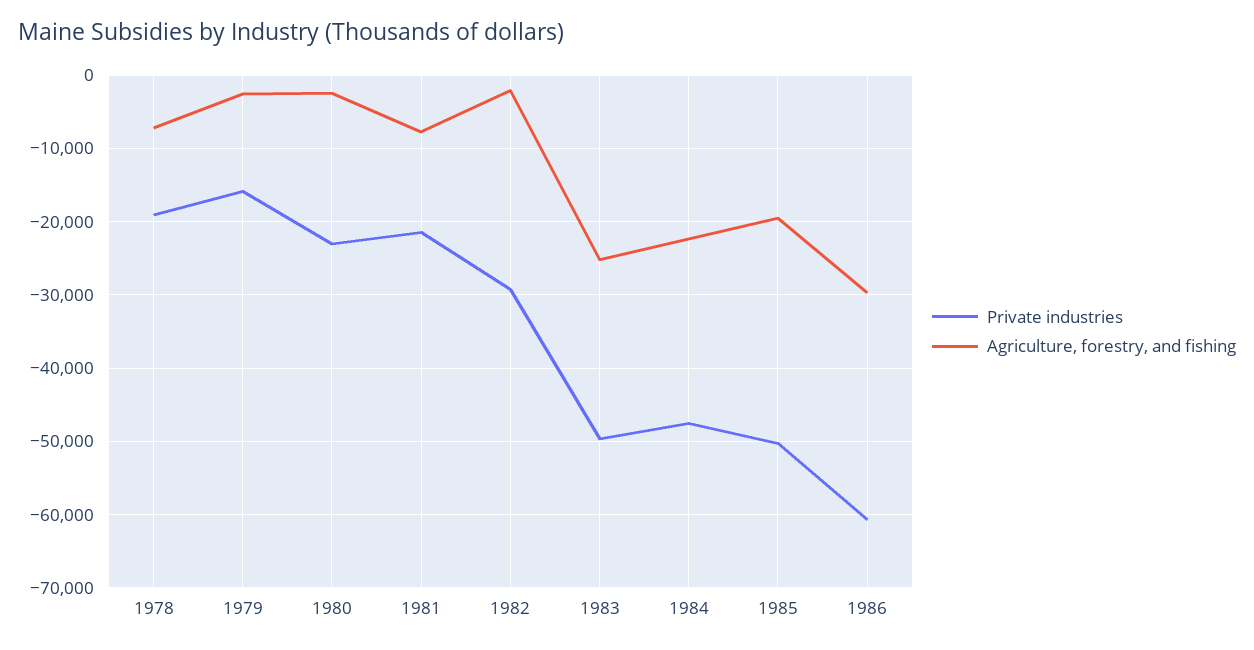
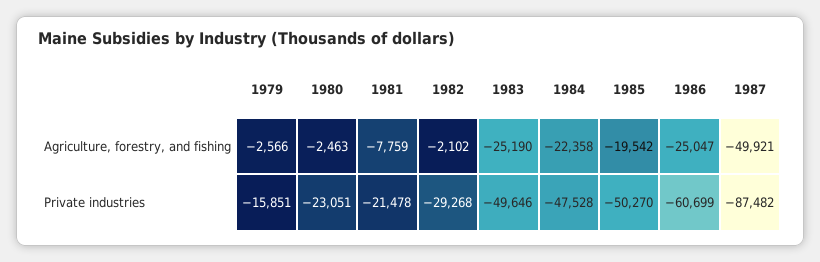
Private industries, 1978: -19000 -> none
Agriculture, forestry, and fishing, 1978: -7000 -> none
Agriculture, forestry, and fishing, 1986: -30000 -> -25047
Agriculture, forestry, and fishing, 1987: none -> -49921
Private industries, 1987: none -> -87482

